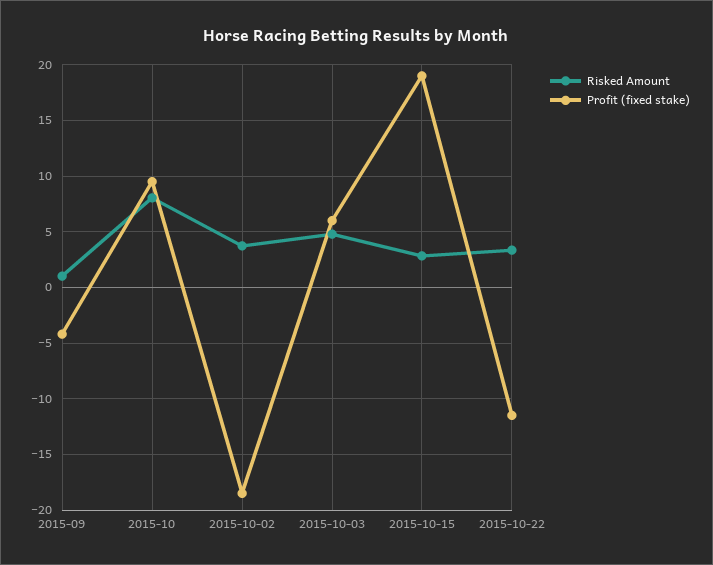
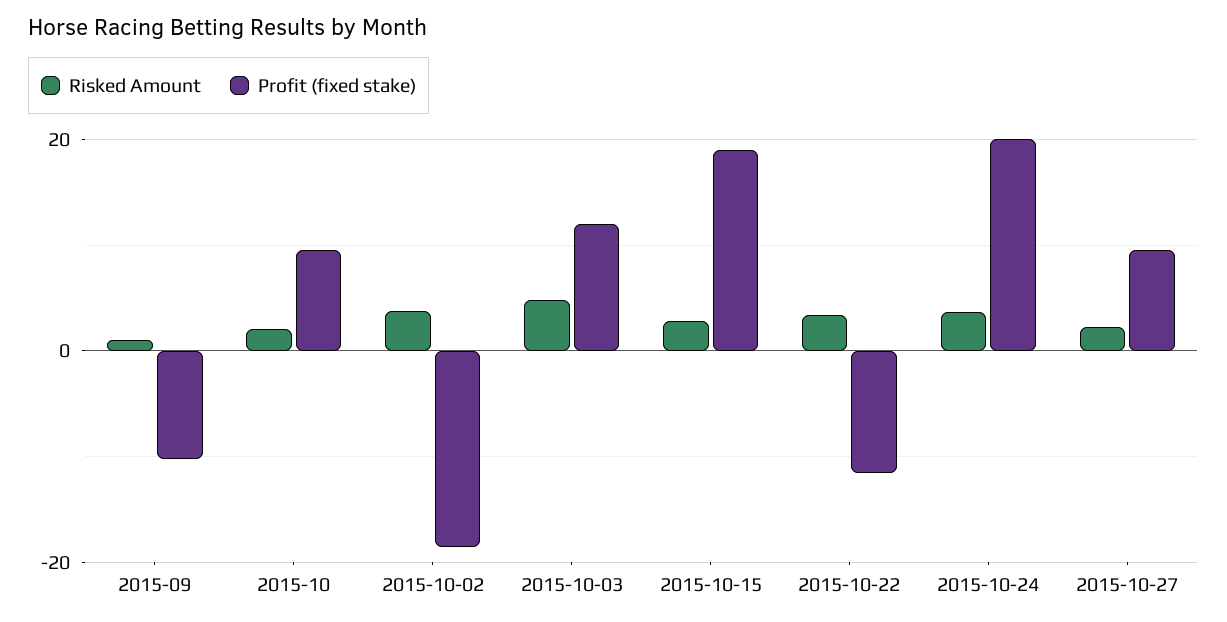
Profit (fixed stake), 2015-09: -4 -> -10
Risked Amount, 2015-10: 8 -> 2
Profit (fixed stake), 2015-10-03: 6 -> 12
Risked Amount, 2015-10-24: none -> 4
Profit (fixed stake), 2015-10-24: none -> 20
Risked Amount, 2015-10-27: none -> 2
Profit (fixed stake), 2015-10-27: none -> 10

